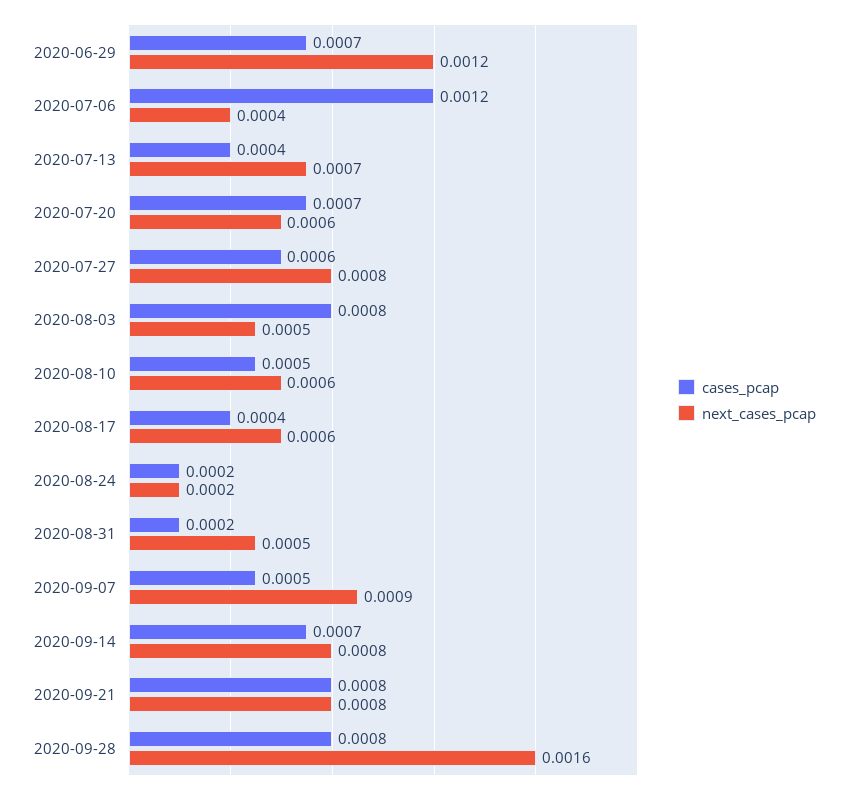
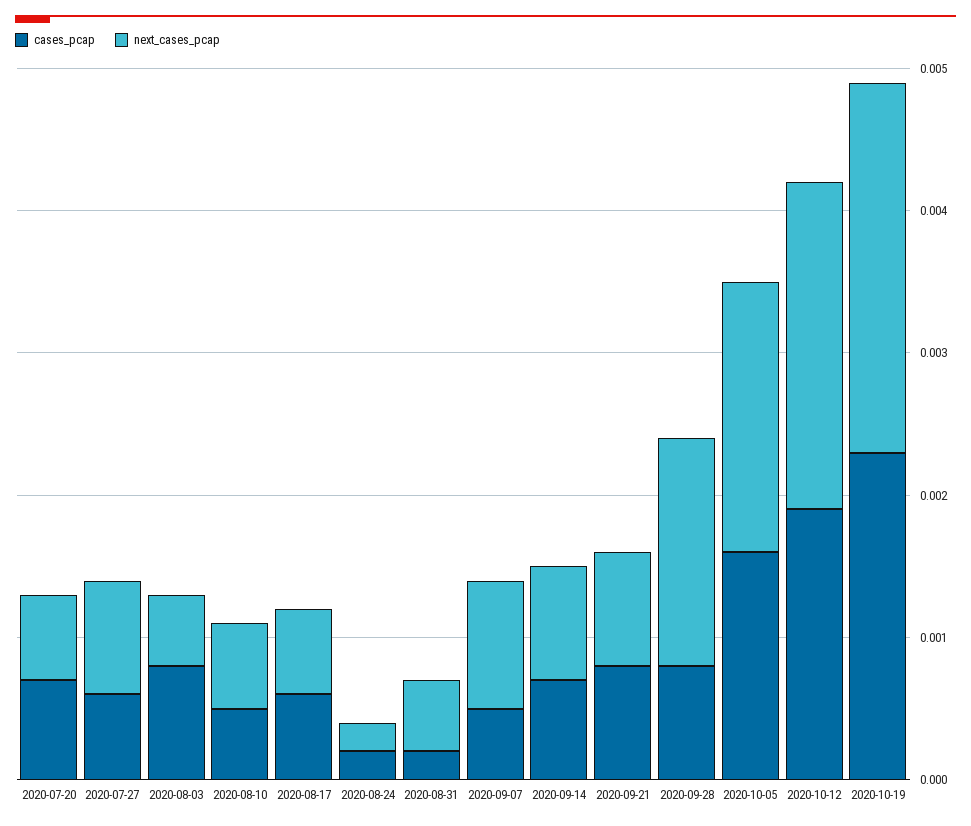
cases_pcap, 2020-06-29: 0.0007 -> none
next_cases_pcap, 2020-06-29: 0.0012 -> none
cases_pcap, 2020-07-06: 0.0012 -> none
next_cases_pcap, 2020-07-06: 0.0004 -> none
cases_pcap, 2020-07-13: 0.0004 -> none
next_cases_pcap, 2020-07-13: 0.0007 -> none
cases_pcap, 2020-08-17: 0.0004 -> 0.0006
cases_pcap, 2020-10-05: none -> 0.0016
next_cases_pcap, 2020-10-05: none -> 0.0019
cases_pcap, 2020-10-12: none -> 0.0019
next_cases_pcap, 2020-10-12: none -> 0.0023
cases_pcap, 2020-10-19: none -> 0.0023
next_cases_pcap, 2020-10-19: none -> 0.0026

